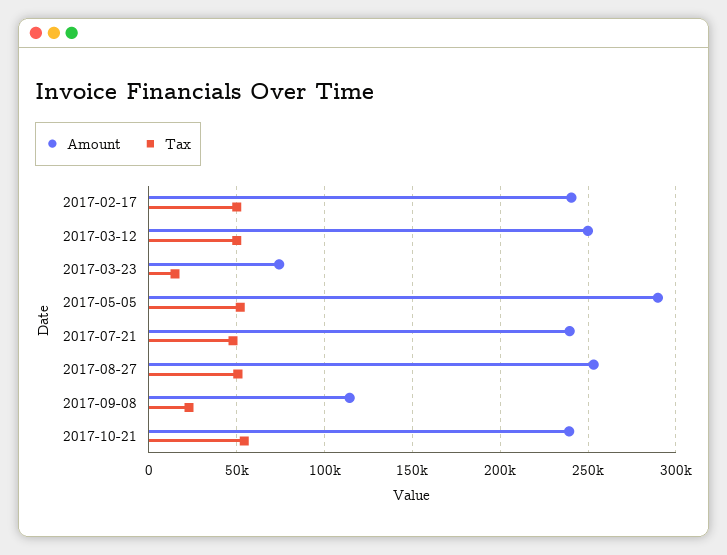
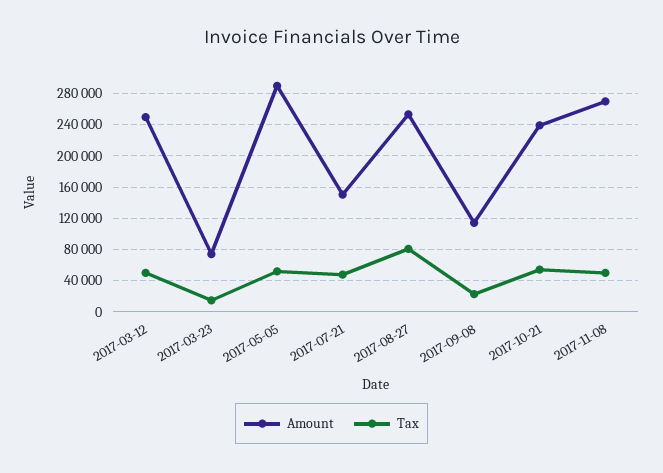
Amount, 2017-02-17: 240000 -> none
Tax, 2017-02-17: 50000 -> none
Amount, 2017-07-21: 240000 -> 150000
Tax, 2017-08-27: 50000 -> 80000
Amount, 2017-11-08: none -> 270000
Tax, 2017-11-08: none -> 50000

